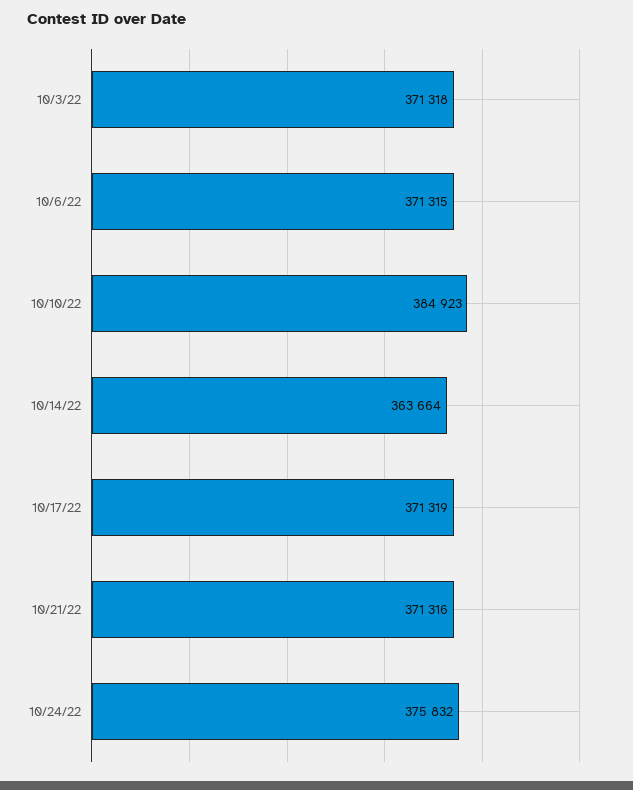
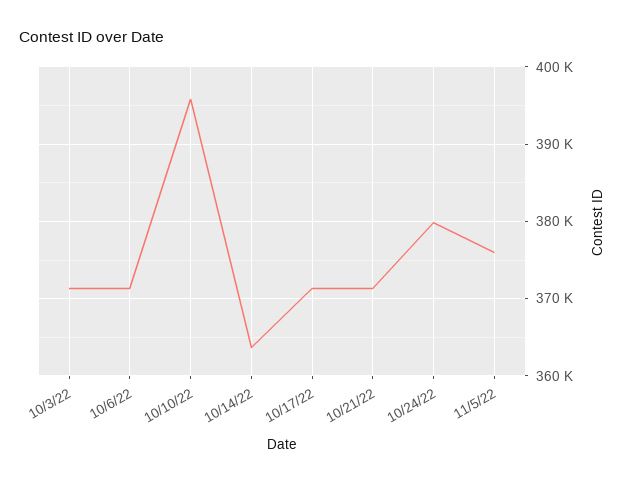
10/10/22: 384923 -> 396000
10/24/22: 375832 -> 380000
11/5/22: none -> 376000

